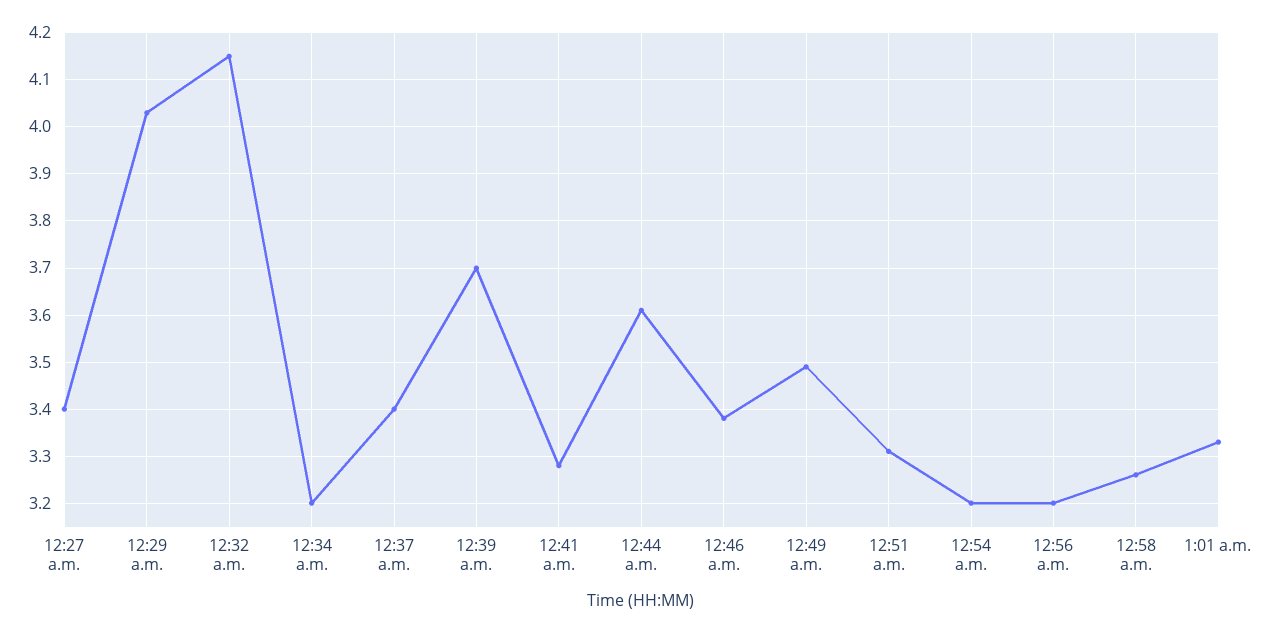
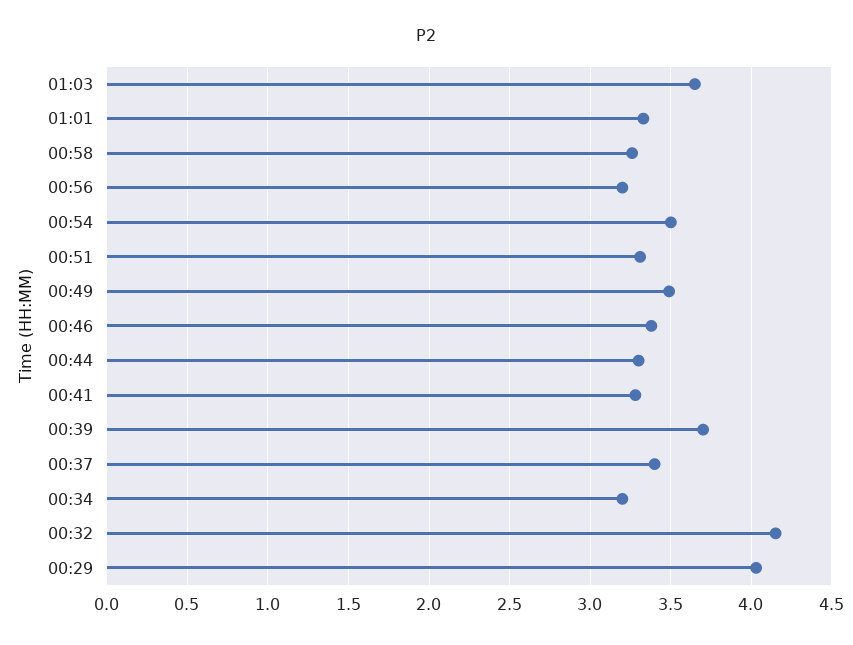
12:27 a.m.: 3.4 -> none
12:44 a.m.: 3.6 -> 3.3
12:54 a.m.: 3.2 -> 3.5
01:03: none -> 3.65

